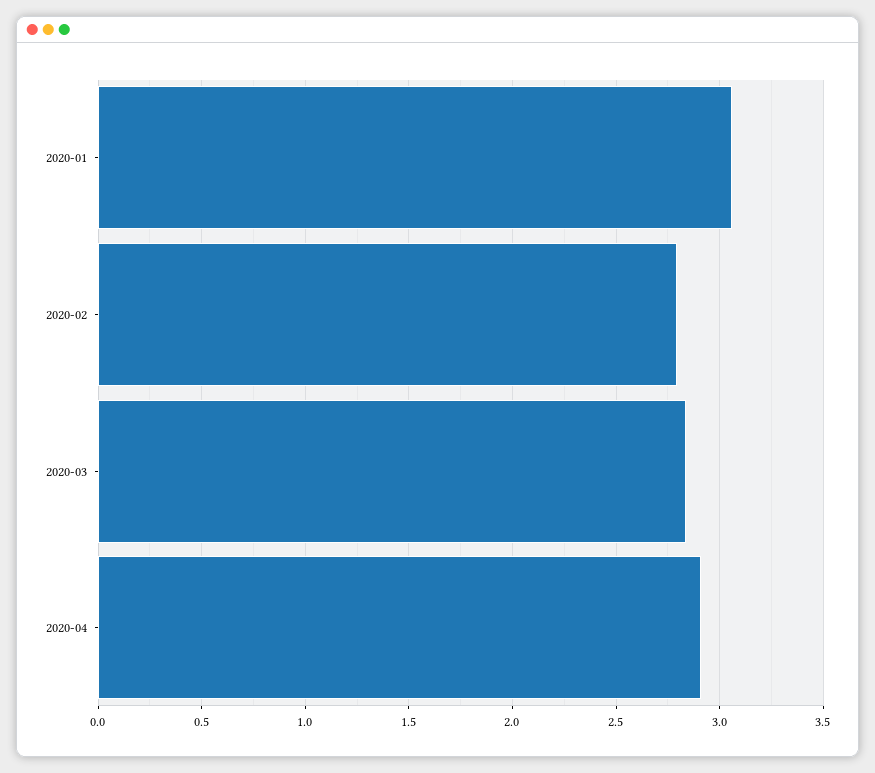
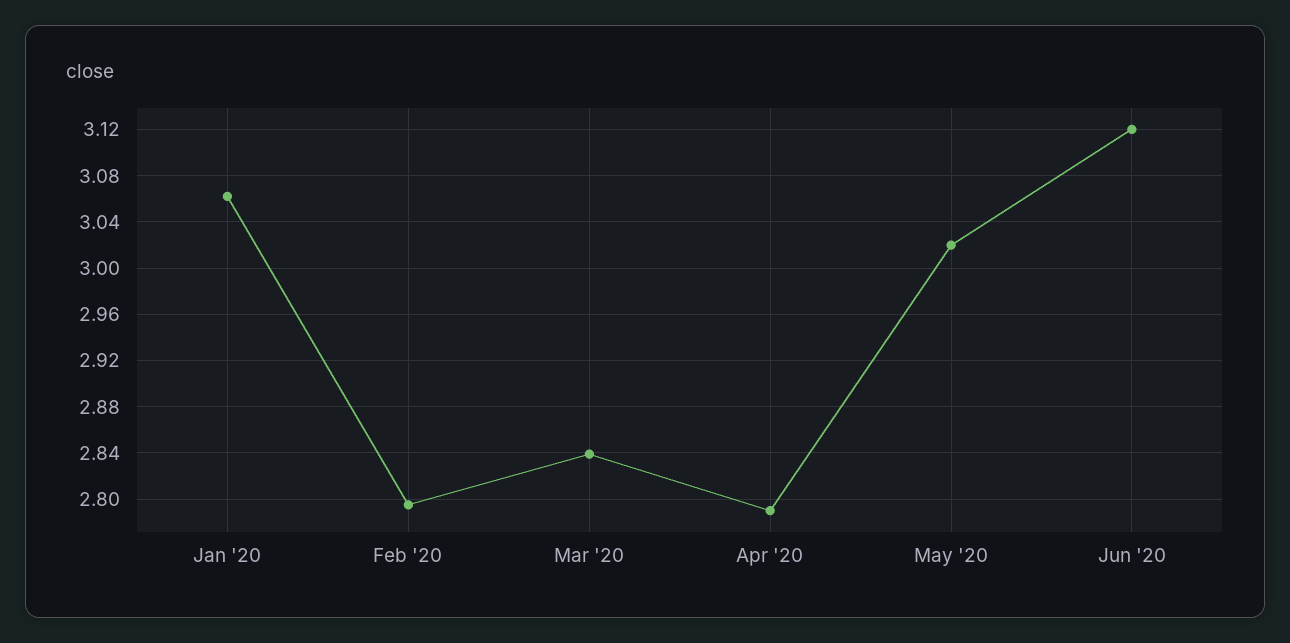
2020-04: 2.9 -> 2.79
May '20: none -> 3.02
Jun '20: none -> 3.12

